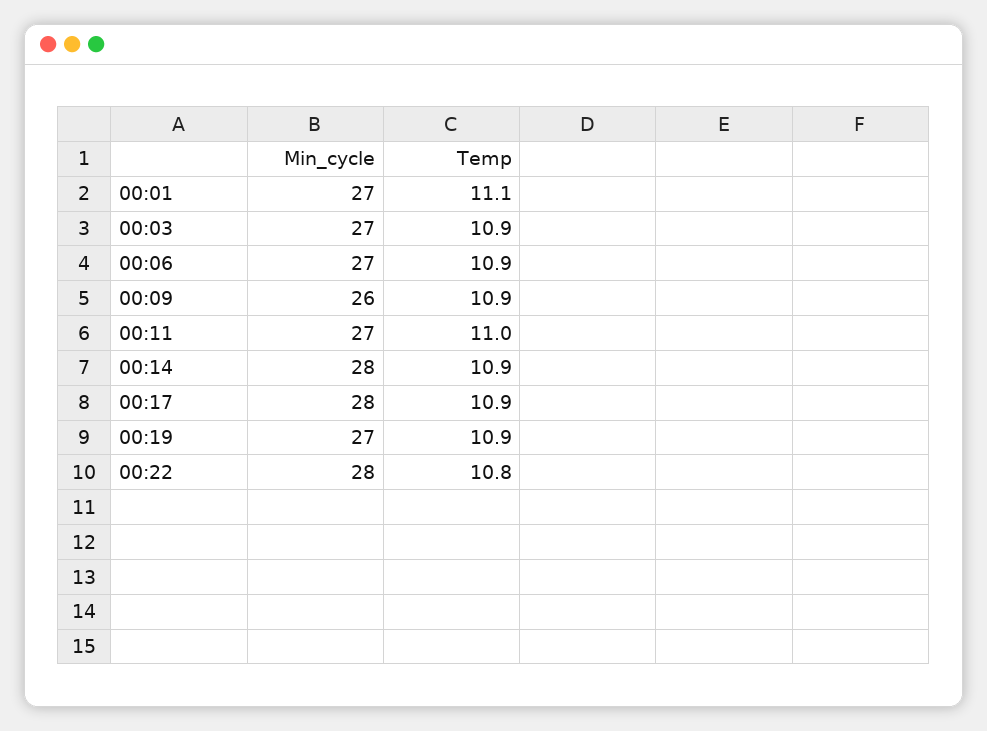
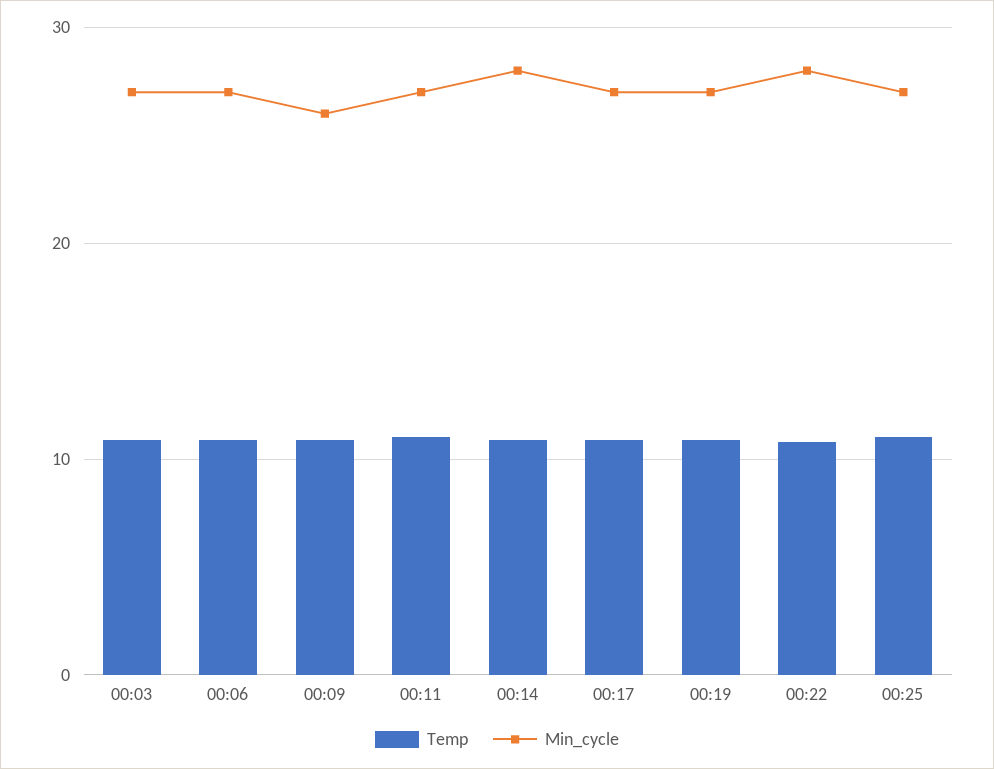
Min_cycle, 00:01: 27 -> none
Temp, 00:01: 11.1 -> none
Min_cycle, 00:17: 28 -> 27
Temp, 00:25: none -> 11
Min_cycle, 00:25: none -> 27

